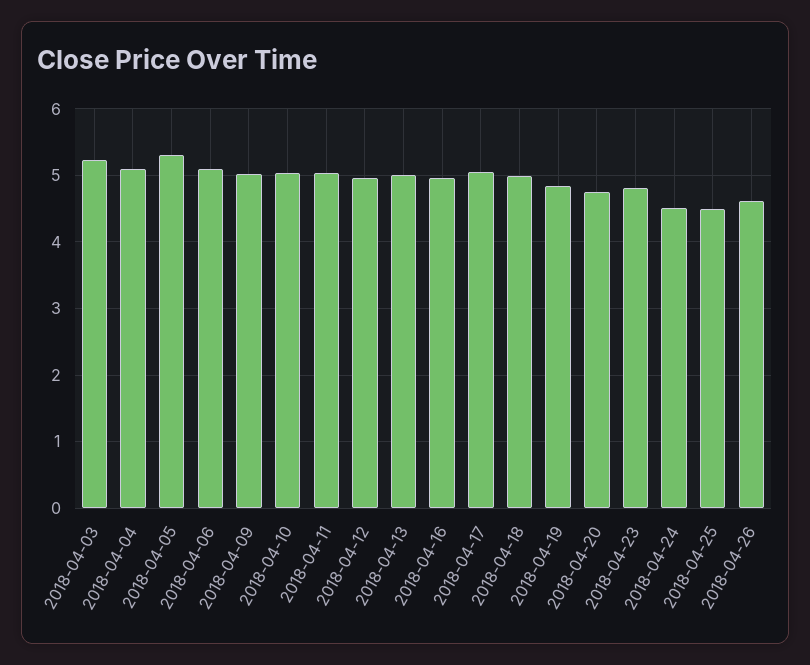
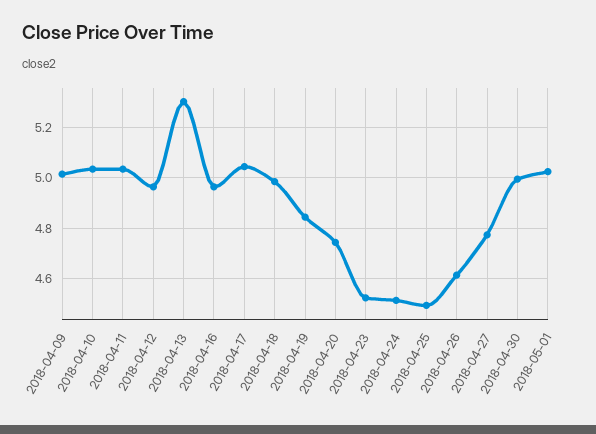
2018-04-03: 5.2 -> none
2018-04-04: 5.1 -> none
2018-04-05: 5.3 -> none
2018-04-06: 5.1 -> none
2018-04-13: 5 -> 5.3
2018-04-23: 4.8 -> 4.525
2018-04-27: none -> 4.775
2018-04-30: none -> 5
2018-05-01: none -> 5.025

